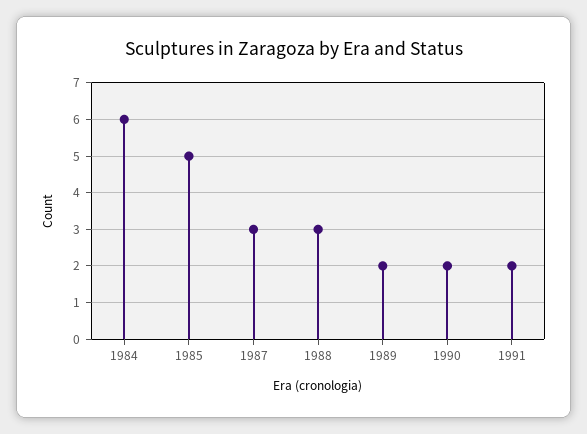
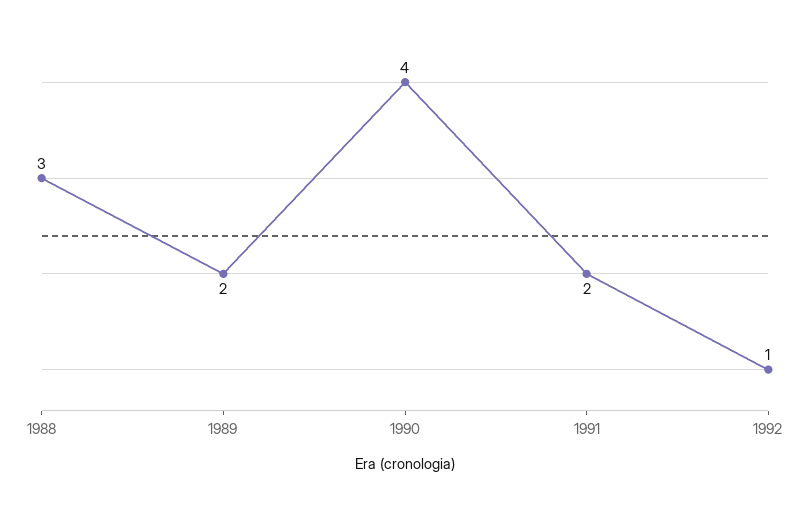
1984: 6 -> none
1985: 5 -> none
1987: 3 -> none
1990: 2 -> 4
1992: none -> 1

